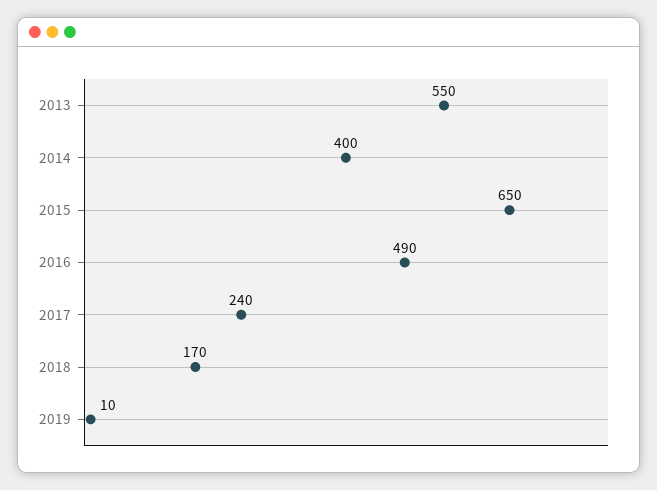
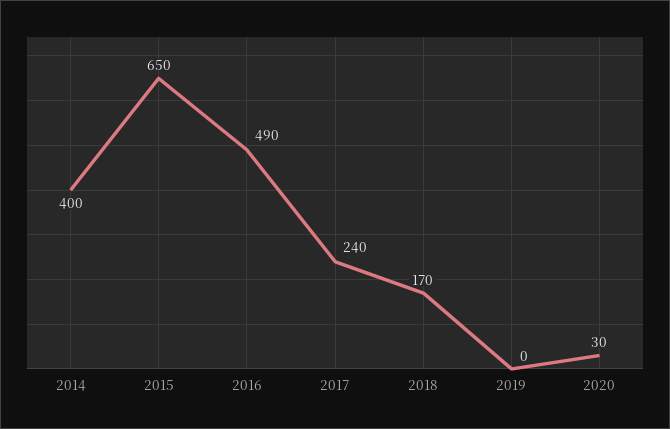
2013: 550 -> none
2019: 10 -> 0
2020: none -> 30

